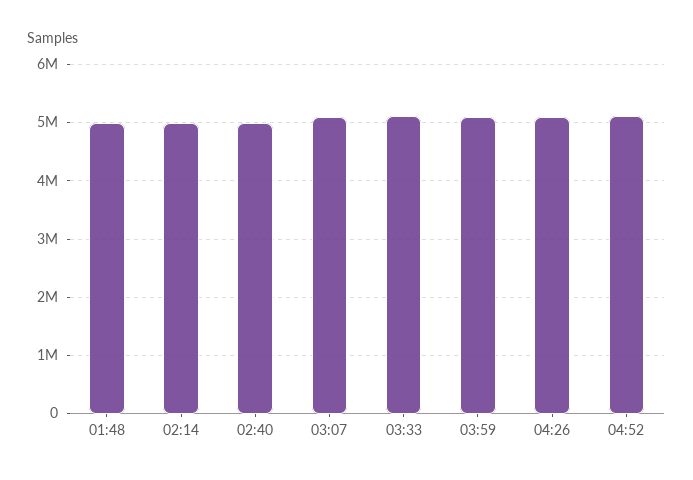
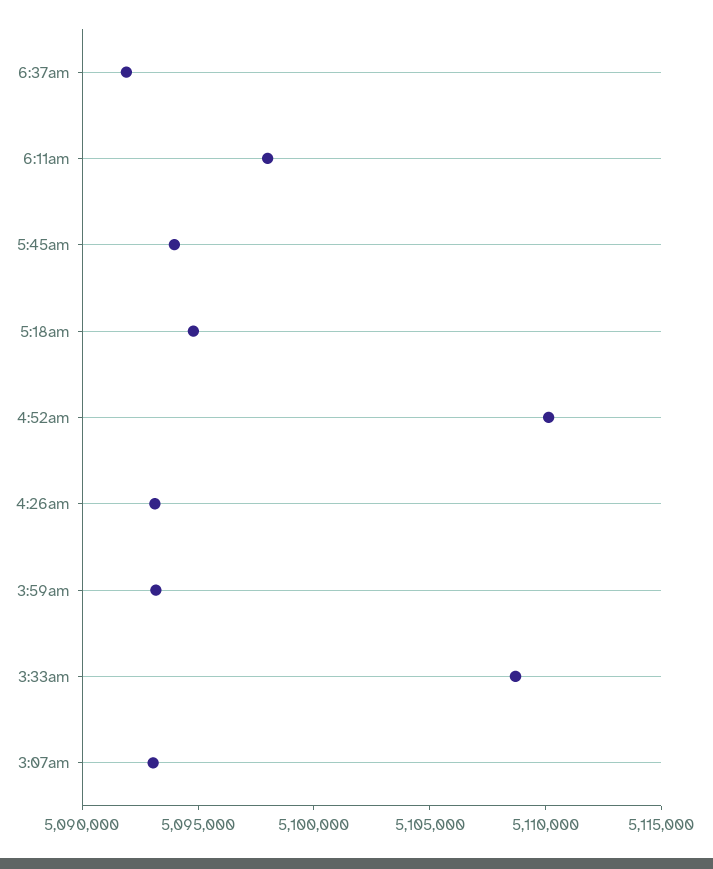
01:48: 5000000 -> none
02:14: 5000000 -> none
02:40: 5000000 -> none
6:37am: none -> 5092000
6:11am: none -> 5098000
5:45am: none -> 5094000
5:18am: none -> 5095000

